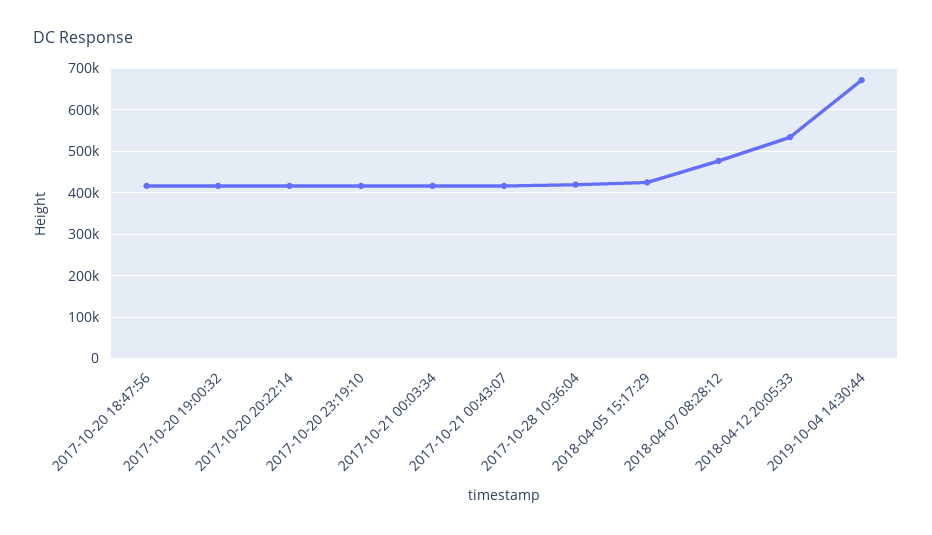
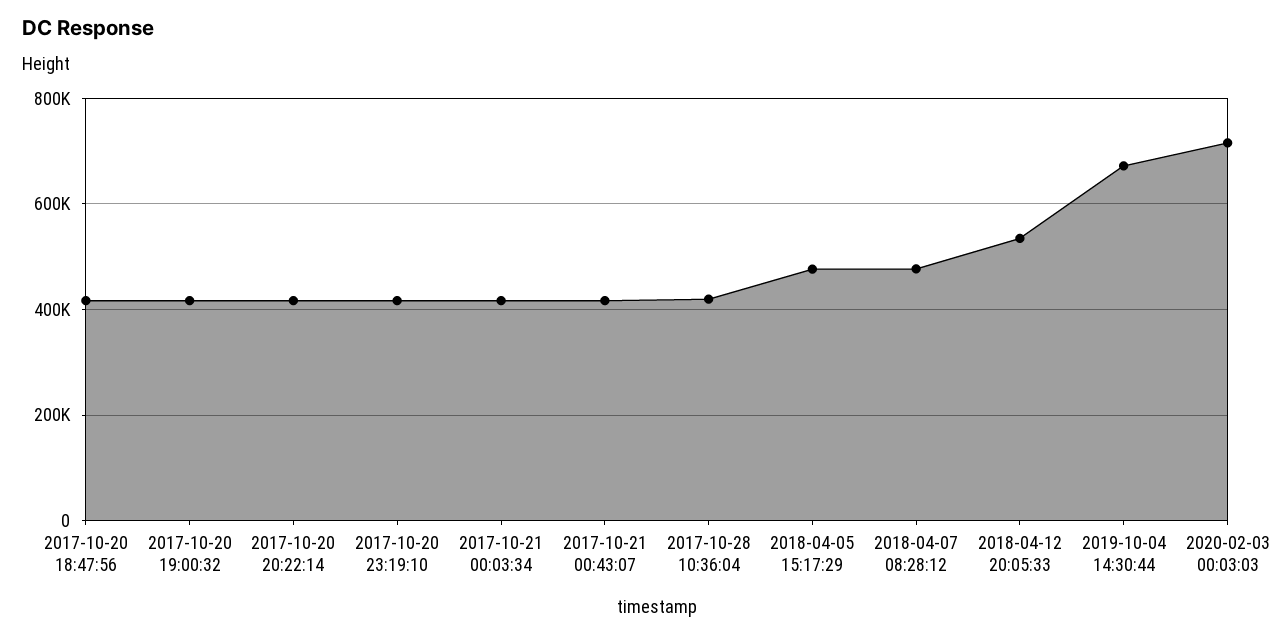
2018-04-05 15:17:29: 420000 -> 480000
2020-02-03 00:03:03: none -> 720000

